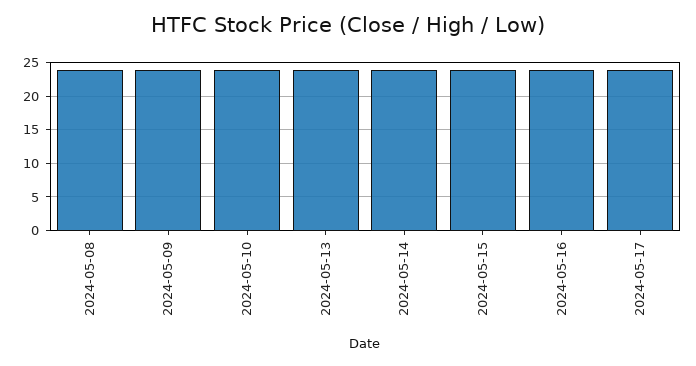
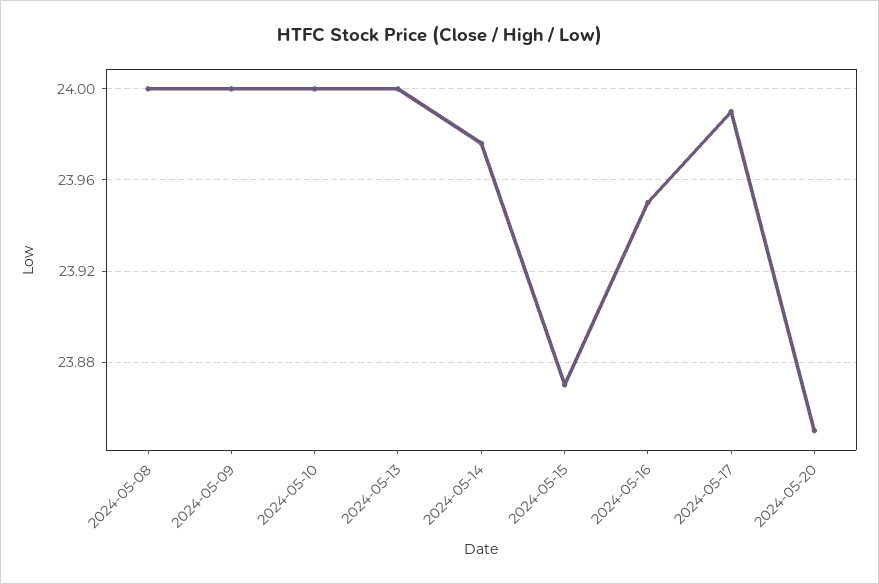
2024-05-20: none -> 23.85

